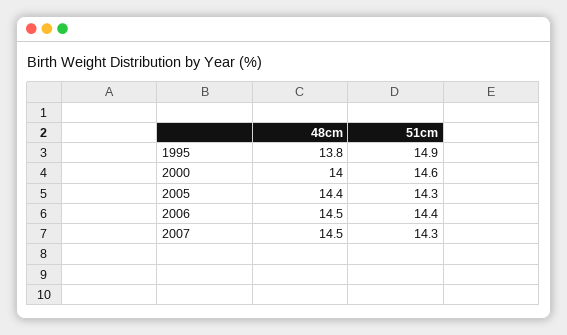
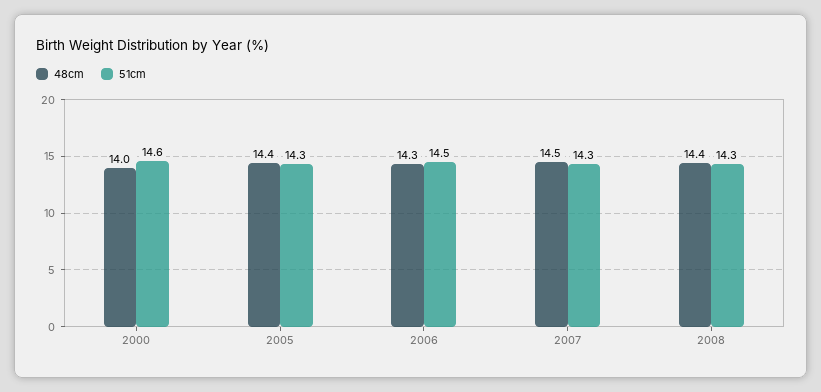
48cm, 1995: 13.8 -> none
51cm, 1995: 14.9 -> none
48cm, 2006: 14.5 -> 14.3
51cm, 2006: 14.4 -> 14.5
48cm, 2008: none -> 14.4
51cm, 2008: none -> 14.3

